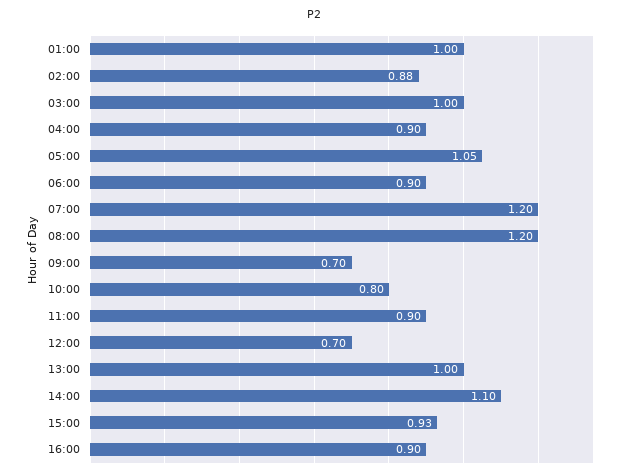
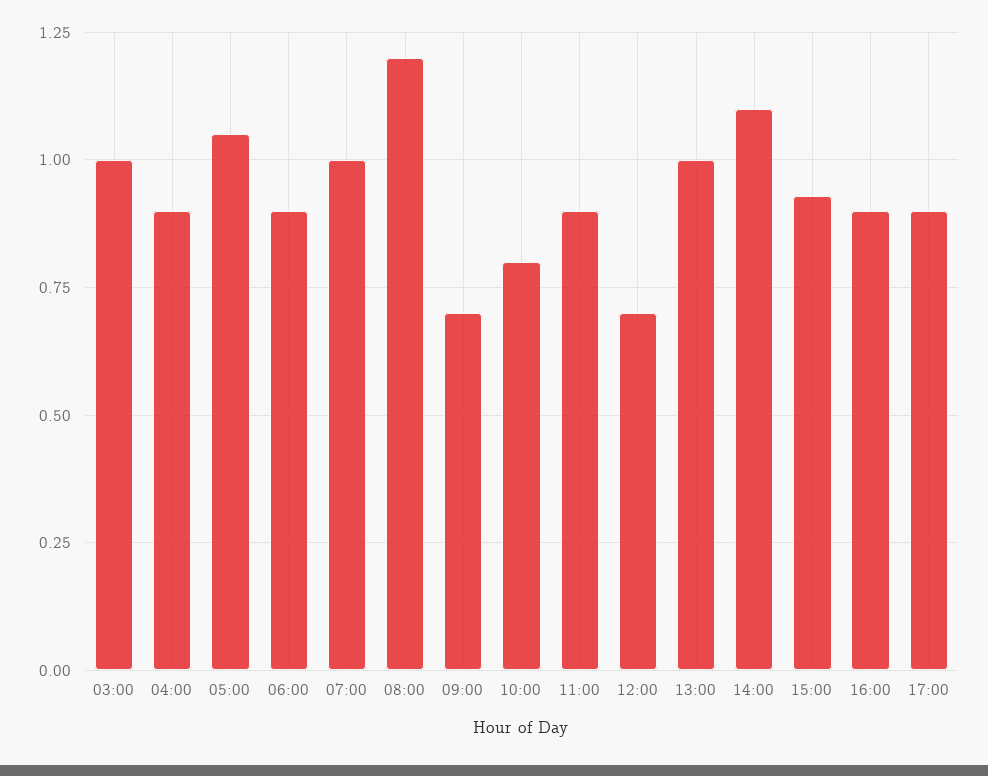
01:00: 1 -> none
02:00: 0.88 -> none
07:00: 1.2 -> 1
17:00: none -> 0.9

